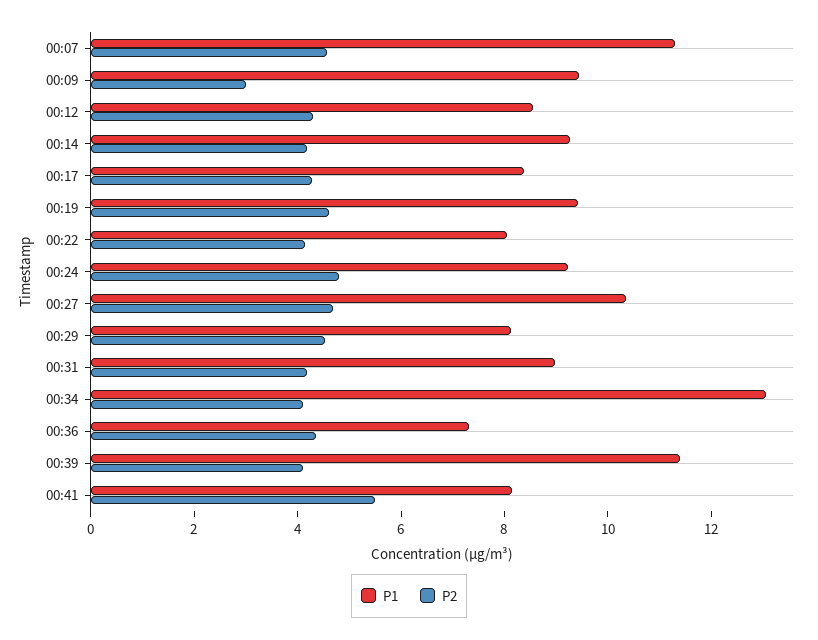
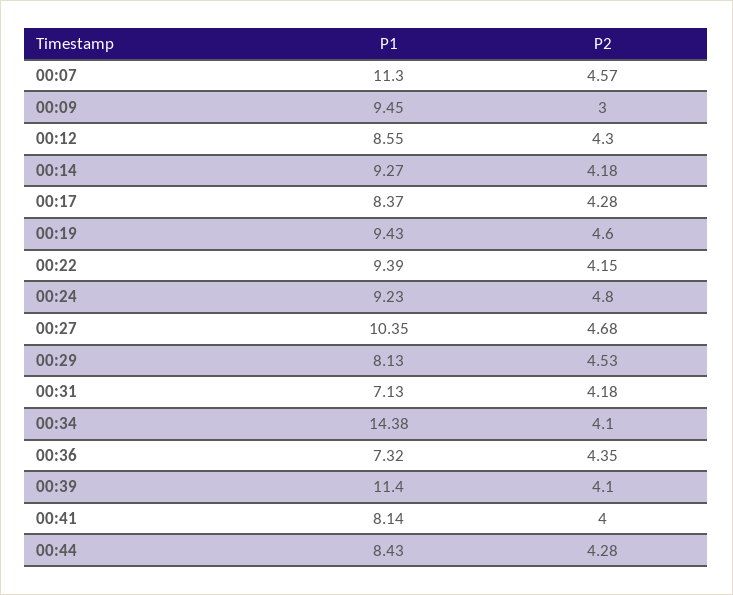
P1, 00:22: 8 -> 9.39
P1, 00:31: 9 -> 7.13
P1, 00:34: 13 -> 14.38
P2, 00:41: 5.5 -> 4
P1, 00:44: none -> 8.43
P2, 00:44: none -> 4.28

